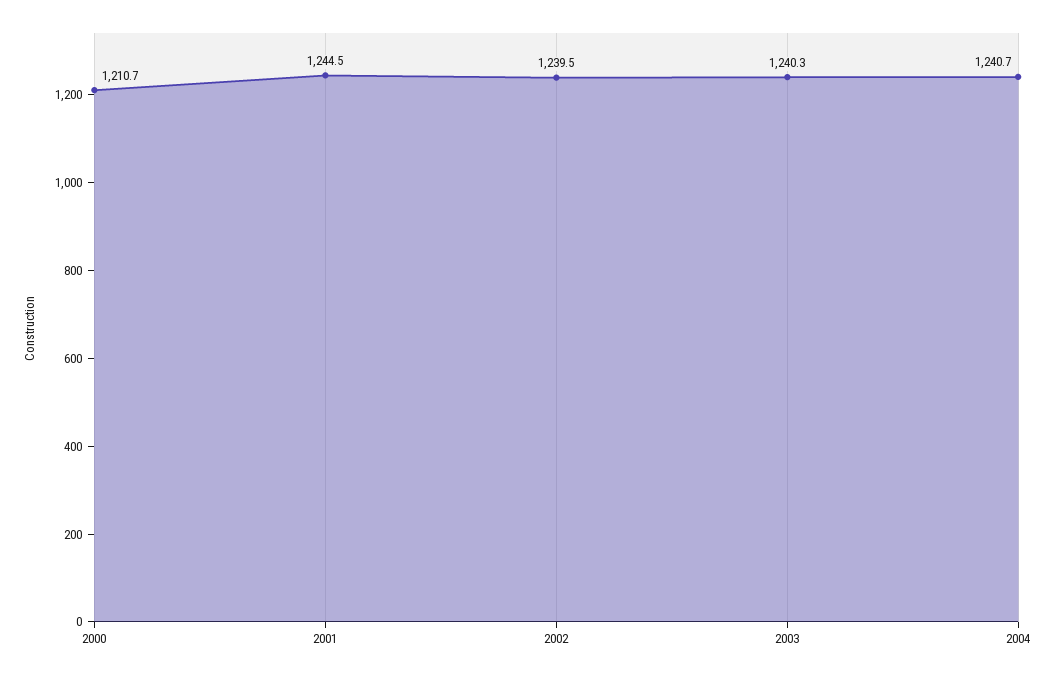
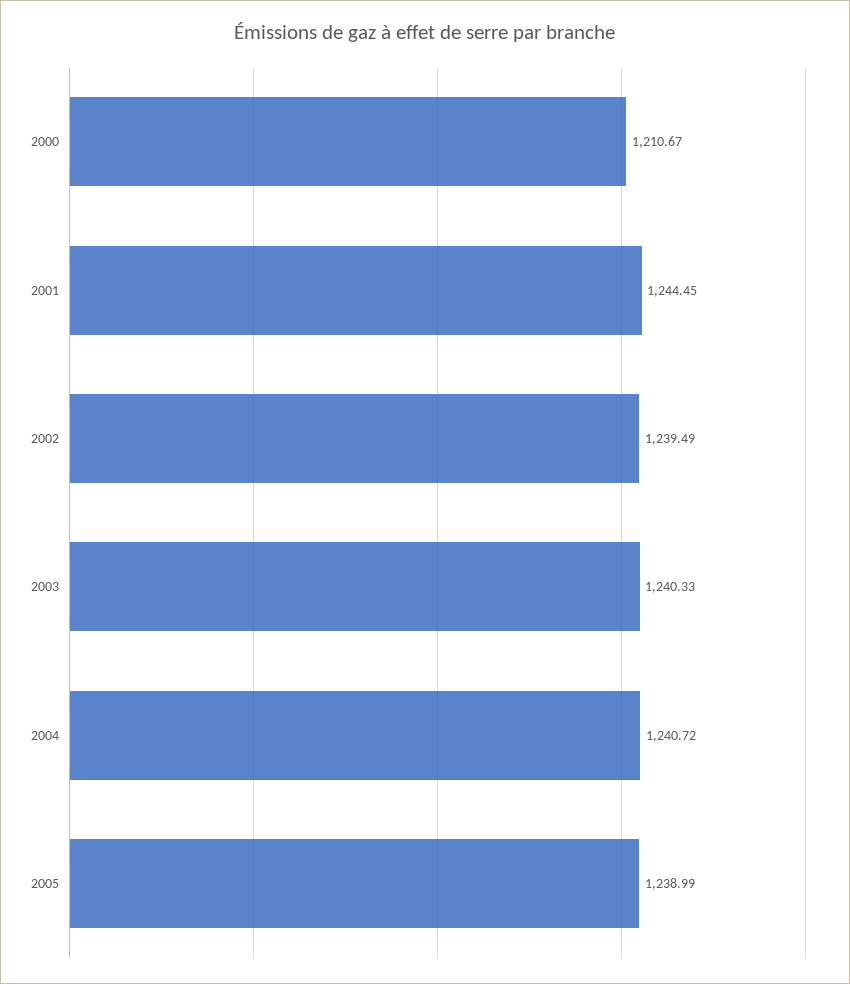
2005: none -> 1238.99

